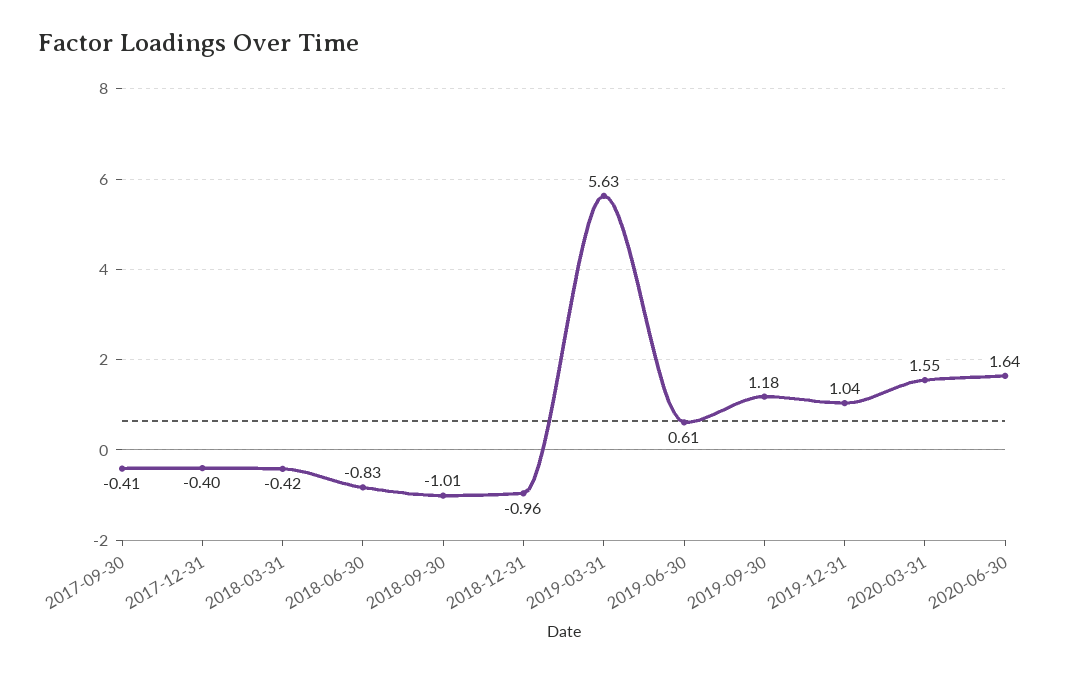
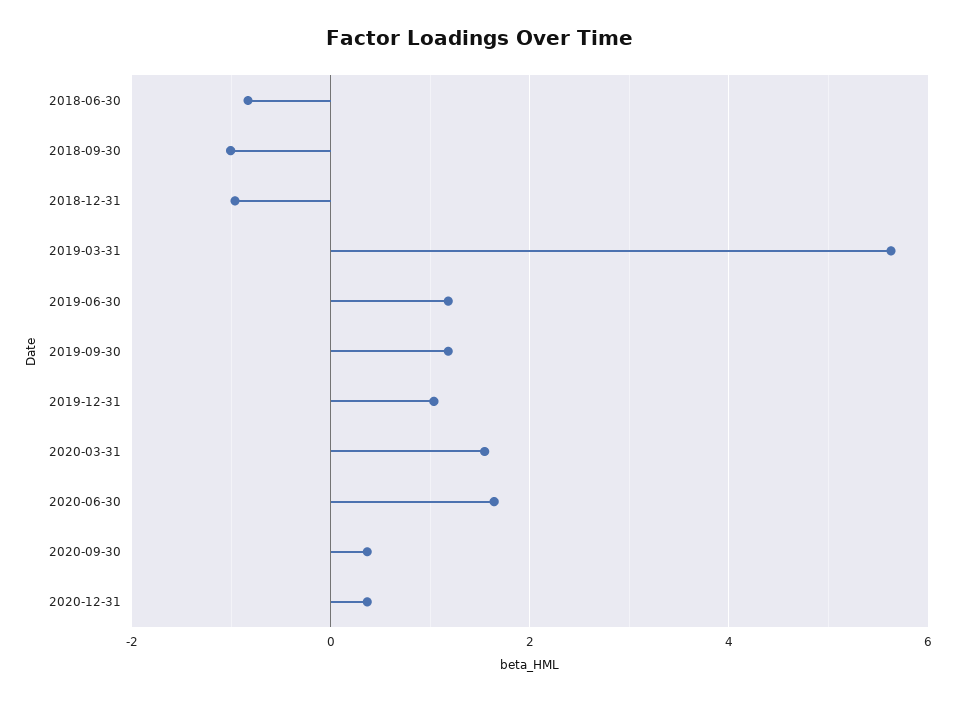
2017-09-30: -0.41 -> none
2017-12-31: -0.4 -> none
2018-03-31: -0.42 -> none
2019-06-30: 0.61 -> 1.2
2020-09-30: none -> 0.4
2020-12-31: none -> 0.4

